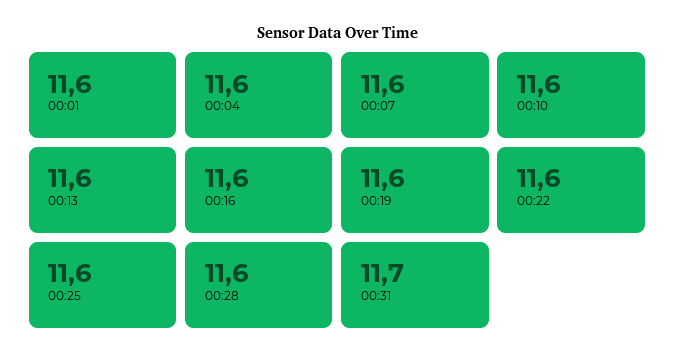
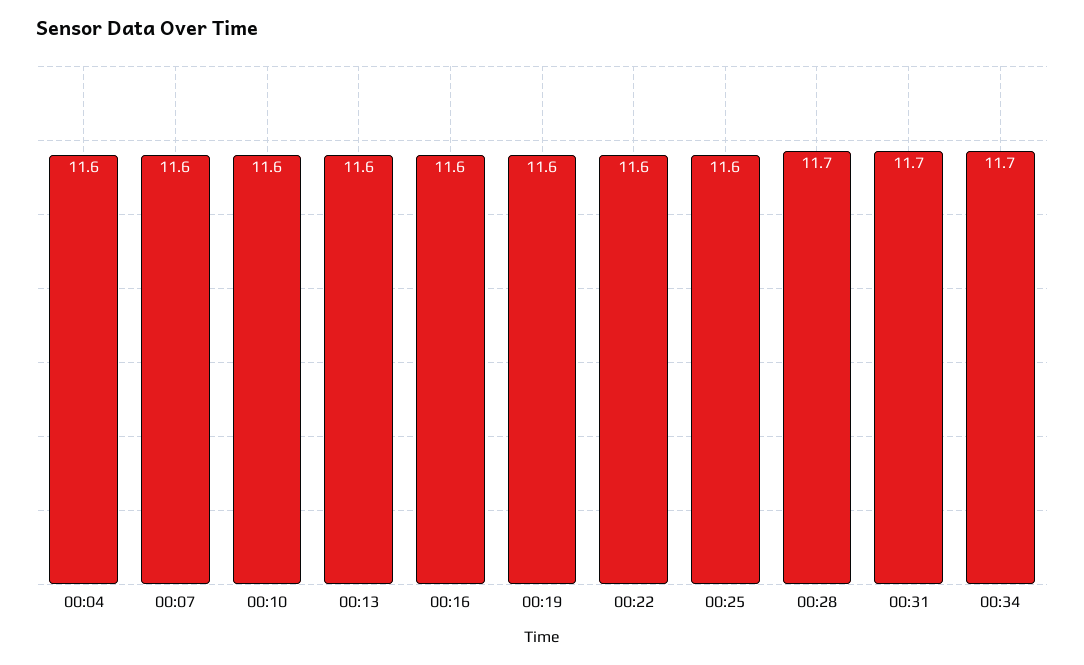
00:01: 11.6 -> none
00:28: 11.6 -> 11.7
00:34: none -> 11.7

